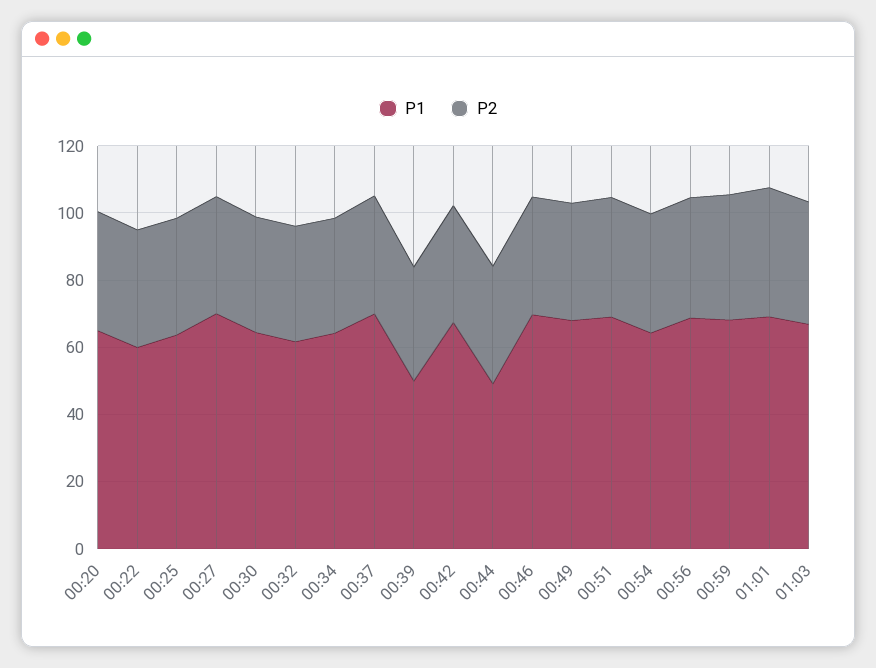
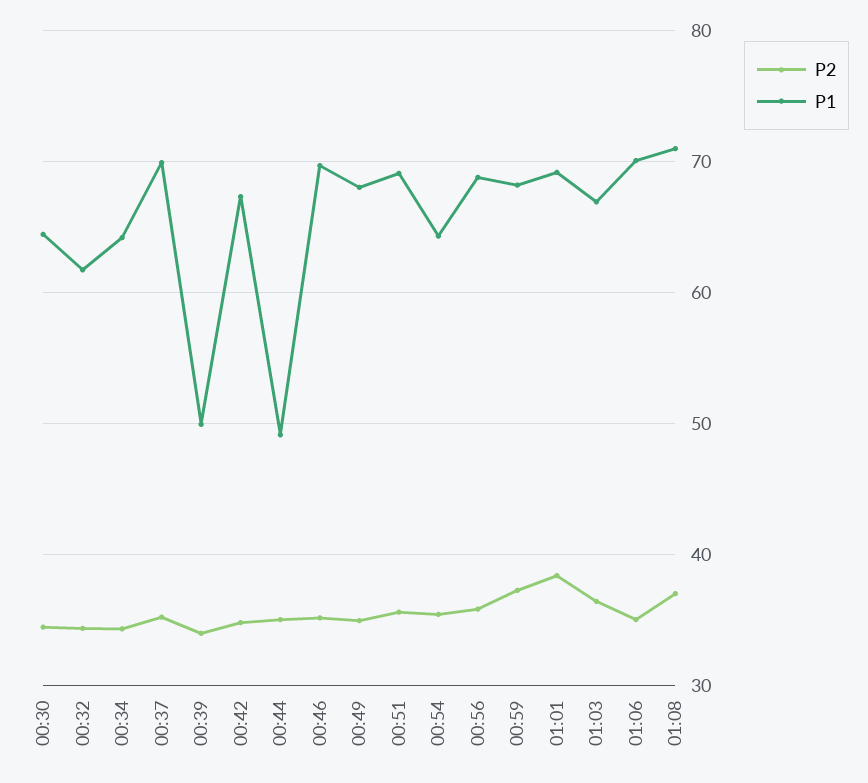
P1, 00:20: 65 -> none
P2, 00:20: 35 -> none
P1, 00:22: 60 -> none
P2, 00:22: 35 -> none
P1, 00:25: 65 -> none
P2, 00:25: 35 -> none
P1, 00:27: 70 -> none
P2, 00:27: 35 -> none
P2, 01:06: none -> 35
P1, 01:06: none -> 70
P2, 01:08: none -> 37
P1, 01:08: none -> 71

